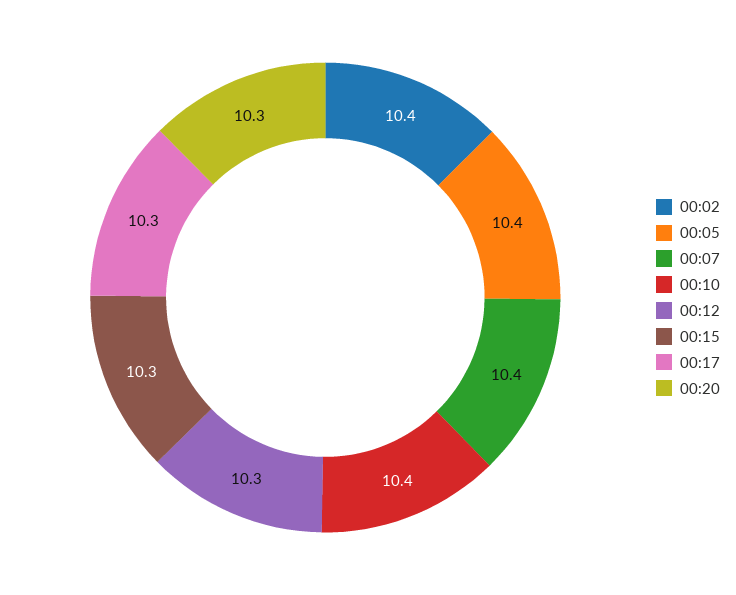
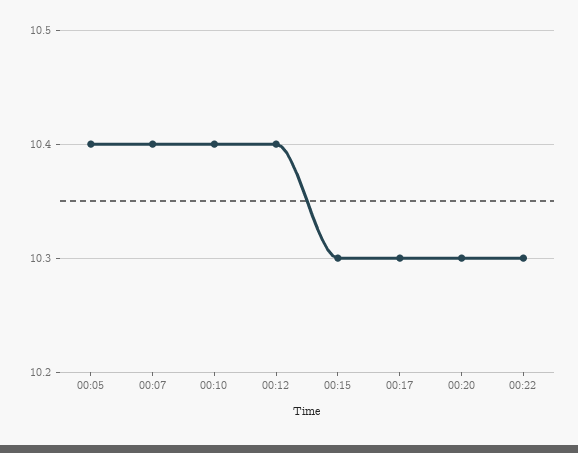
00:02: 10.4 -> none
00:12: 10.3 -> 10.4
00:22: none -> 10.3

